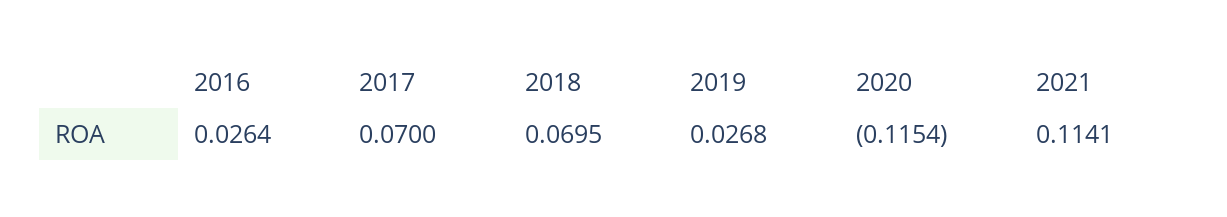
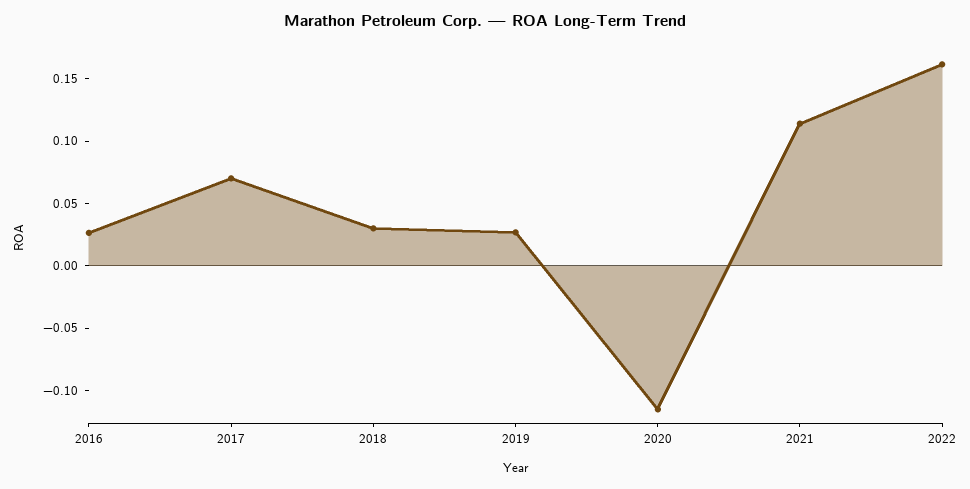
2018: 0.0695 -> 0.03
2022: none -> 0.16

